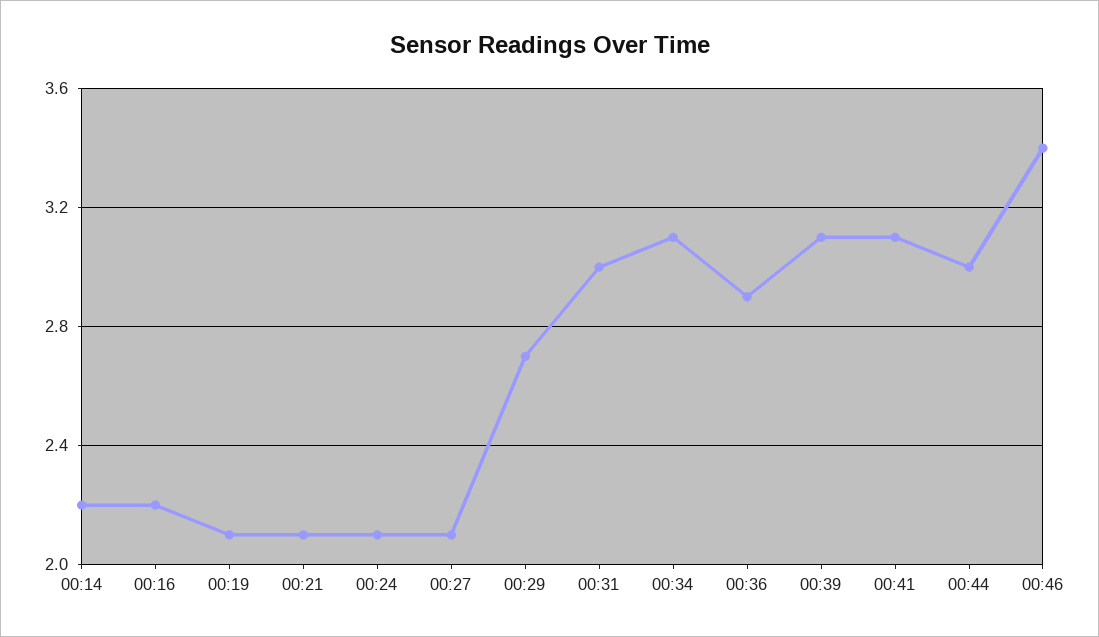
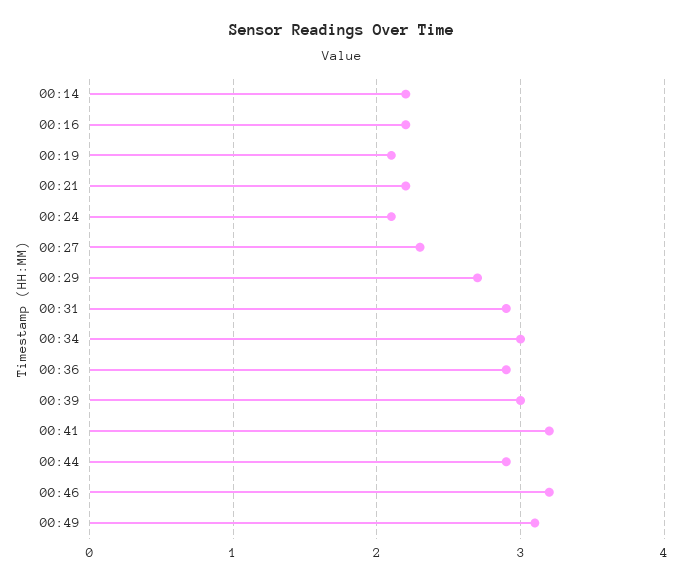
00:21: 2.1 -> 2.2
00:27: 2.1 -> 2.3
00:31: 3 -> 2.9
00:34: 3.1 -> 3
00:39: 3.1 -> 3
00:41: 3.1 -> 3.2
00:44: 3 -> 2.9
00:46: 3.4 -> 3.2
00:49: none -> 3.1

